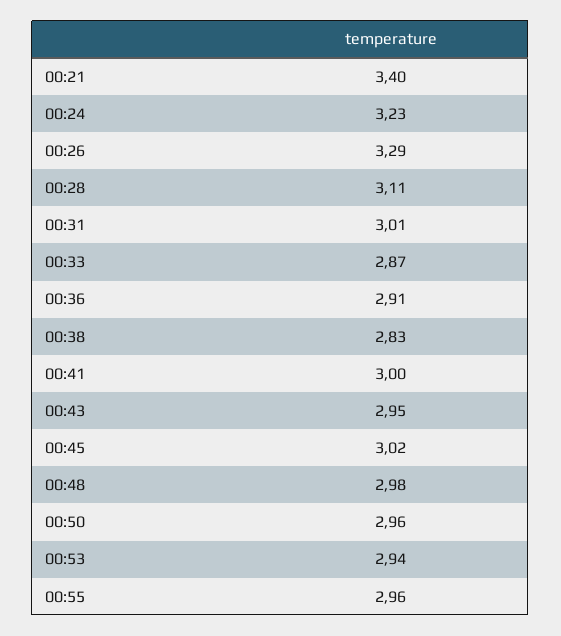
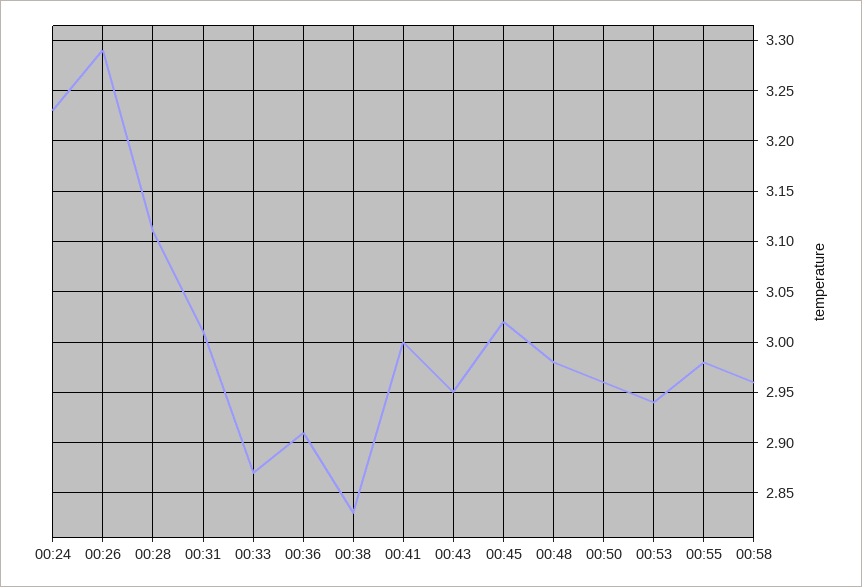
00:21: 3.4 -> none
00:55: 2.96 -> 2.98
00:58: none -> 2.96

